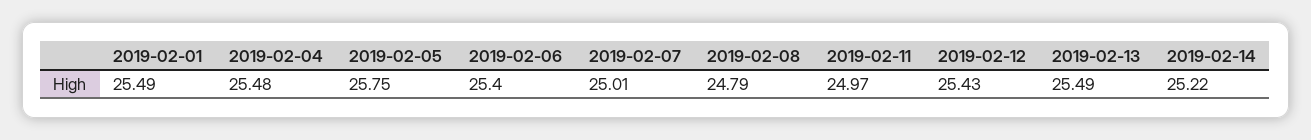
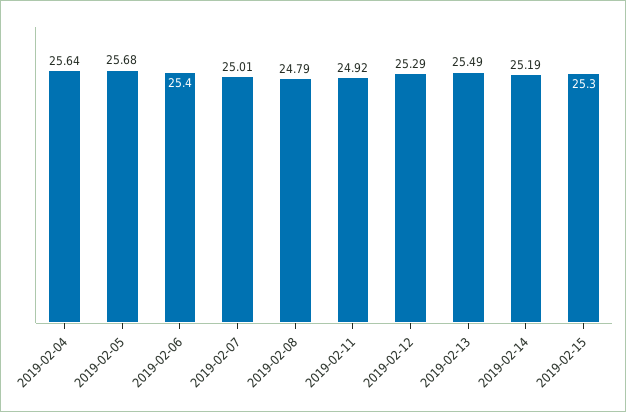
2019-02-01: 25.49 -> none
2019-02-04: 25.48 -> 25.64
2019-02-05: 25.75 -> 25.68
2019-02-11: 24.97 -> 24.92
2019-02-12: 25.43 -> 25.29
2019-02-14: 25.22 -> 25.19
2019-02-15: none -> 25.3

